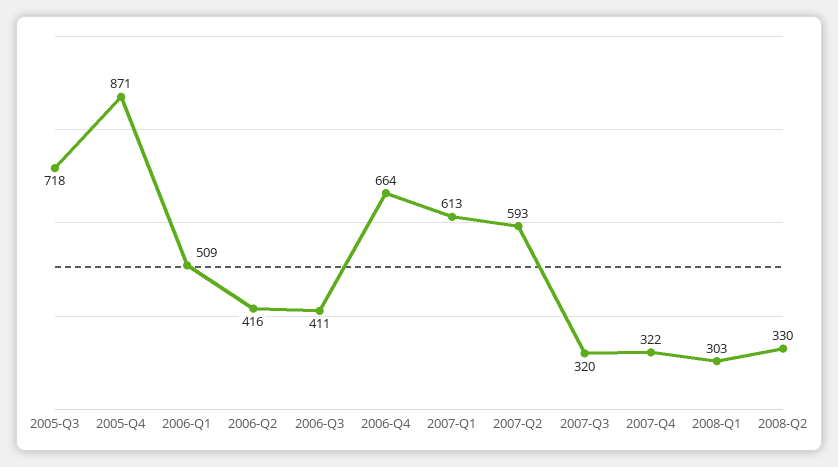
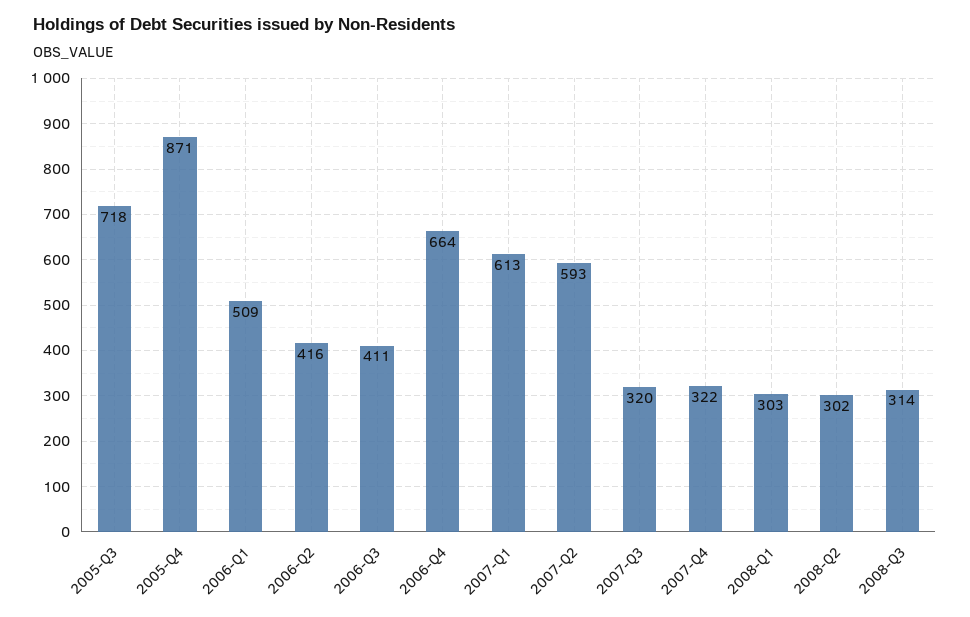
2008-Q2: 330 -> 302
2008-Q3: none -> 314

